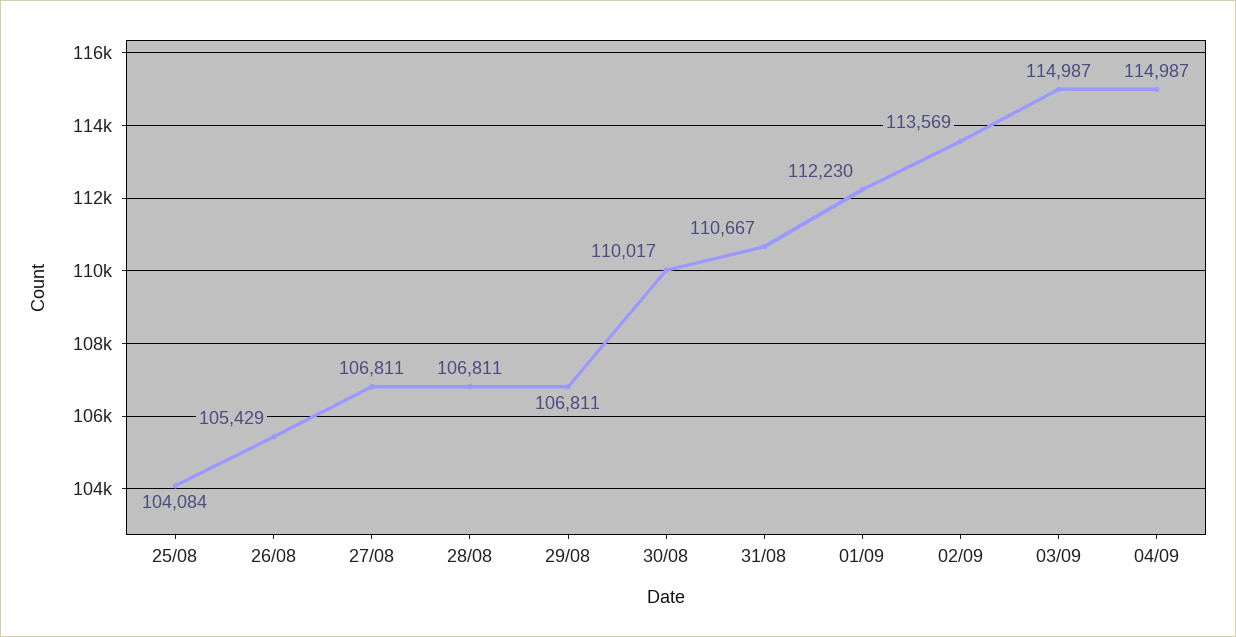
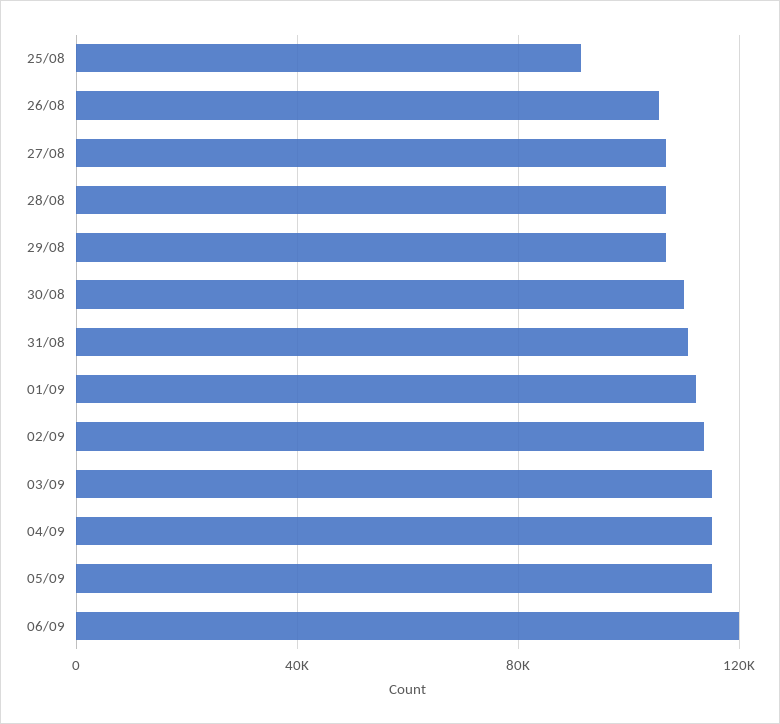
25/08: 104084 -> 90000
05/09: none -> 115000
06/09: none -> 120000

